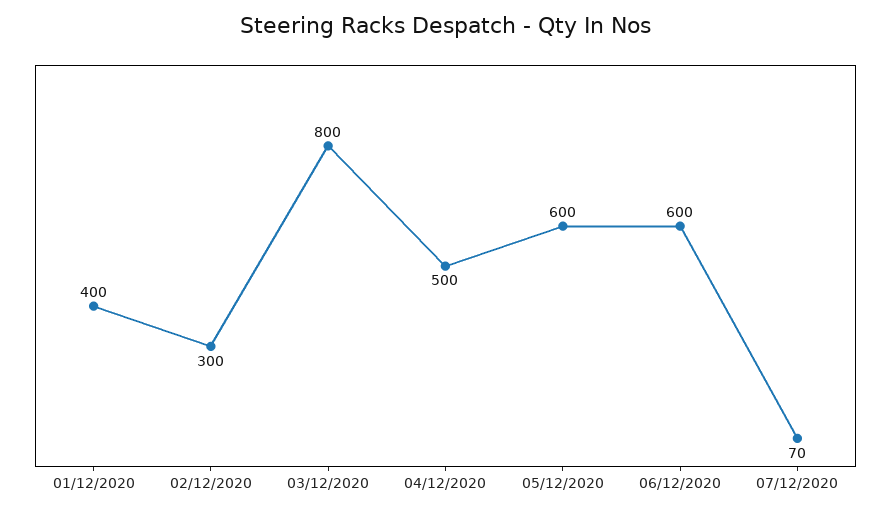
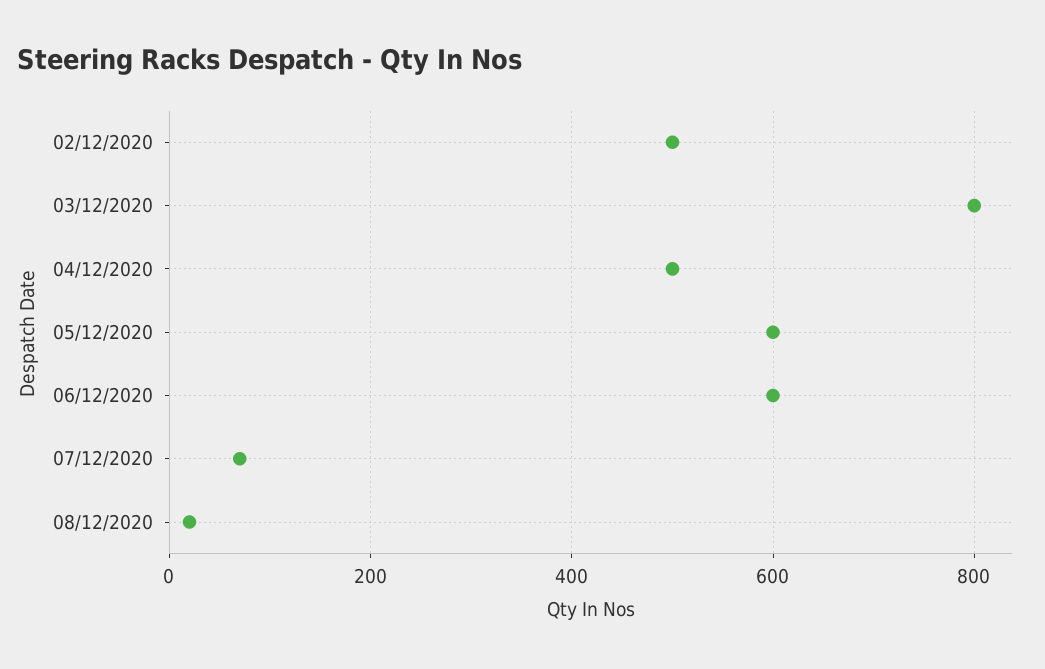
01/12/2020: 400 -> none
02/12/2020: 300 -> 500
08/12/2020: none -> 20

